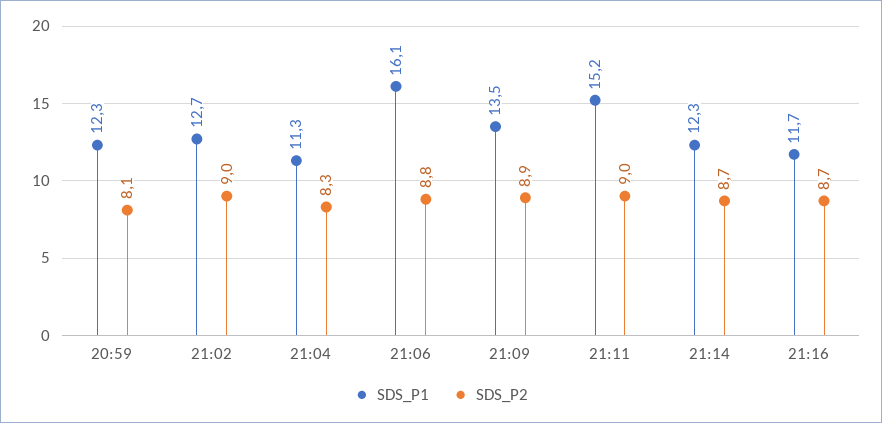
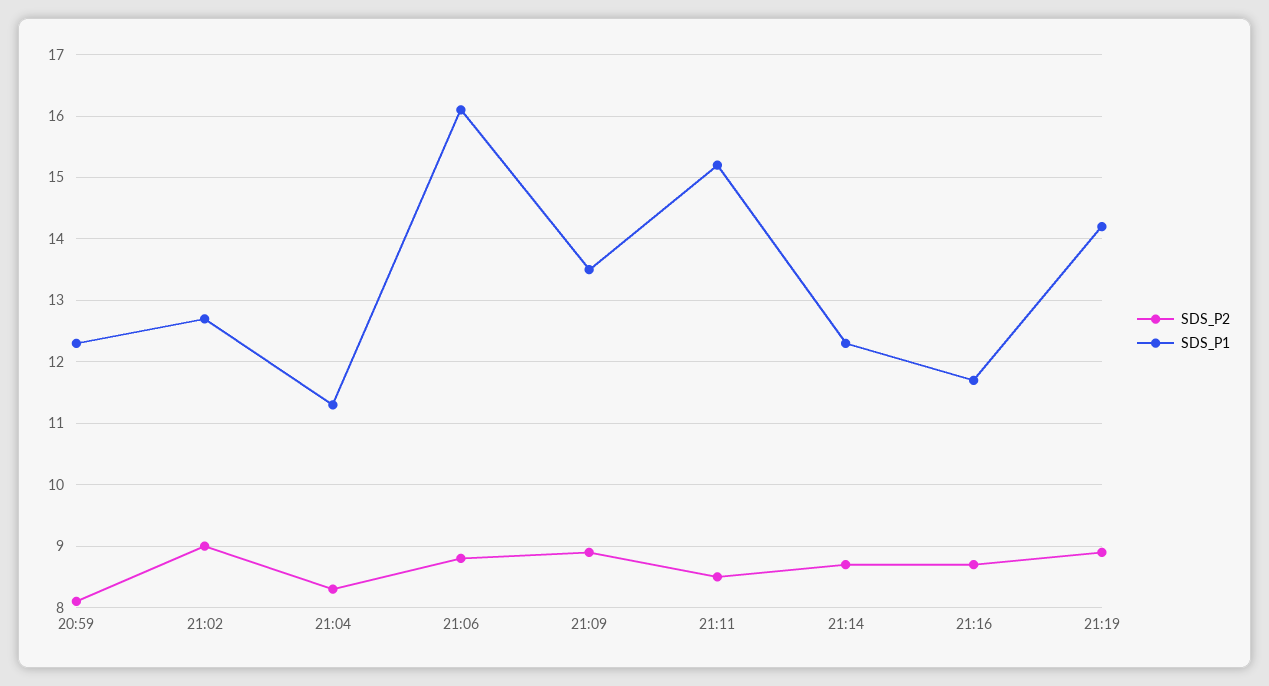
SDS_P2, 21:11: 9 -> 8.5
SDS_P2, 21:19: none -> 8.9
SDS_P1, 21:19: none -> 14.2

